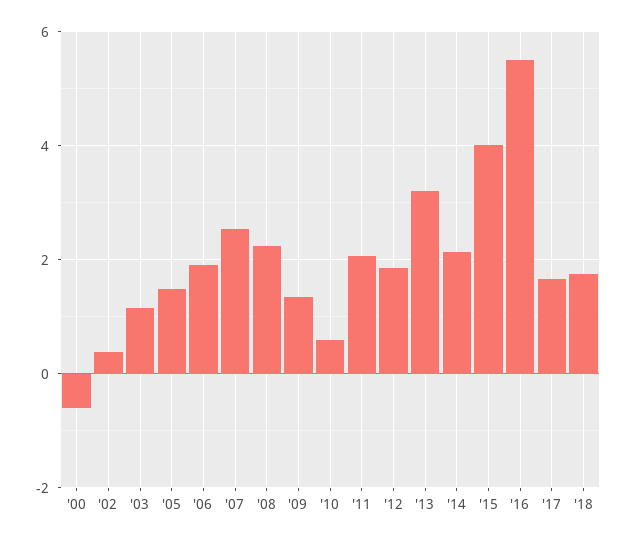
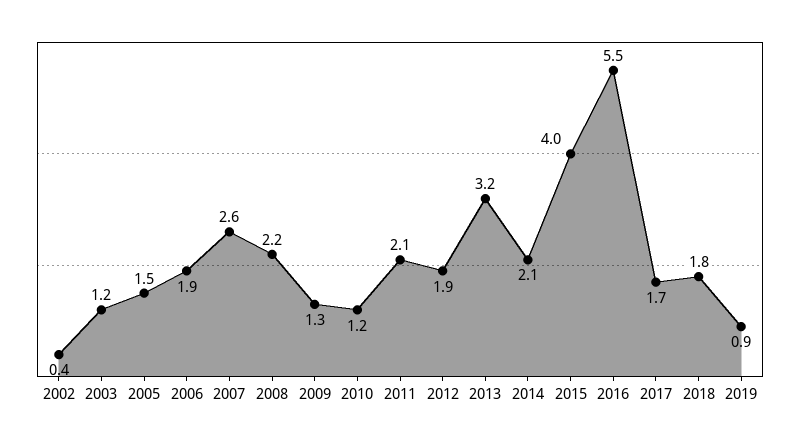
'00: -0.6 -> none
'10: 0.6 -> 1.2
2019: none -> 0.9

